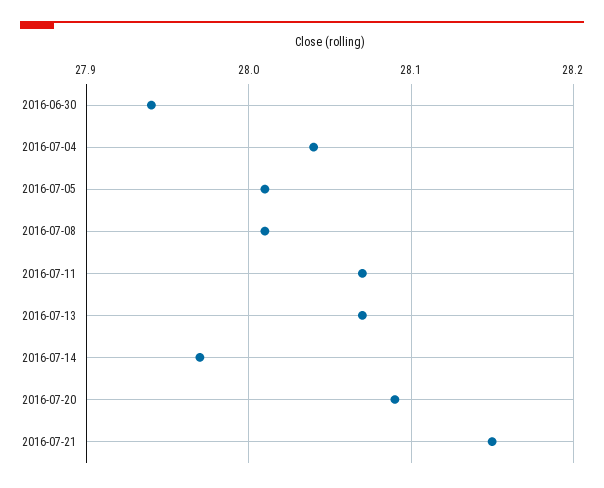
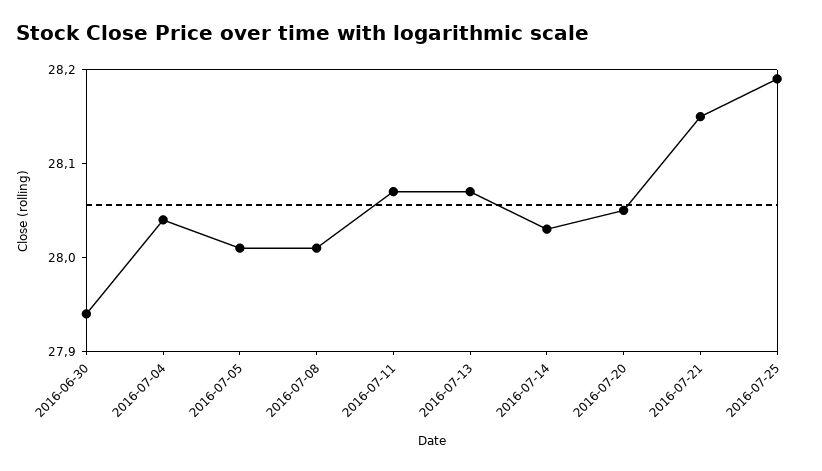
2016-07-14: 27.97 -> 28.03
2016-07-20: 28.09 -> 28.05
2016-07-25: none -> 28.19

